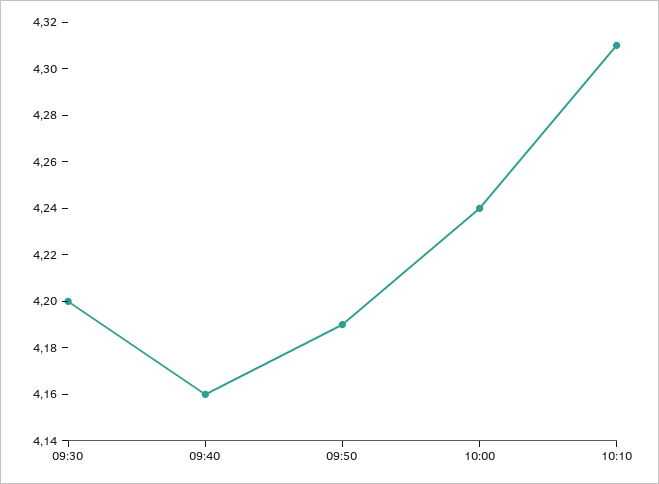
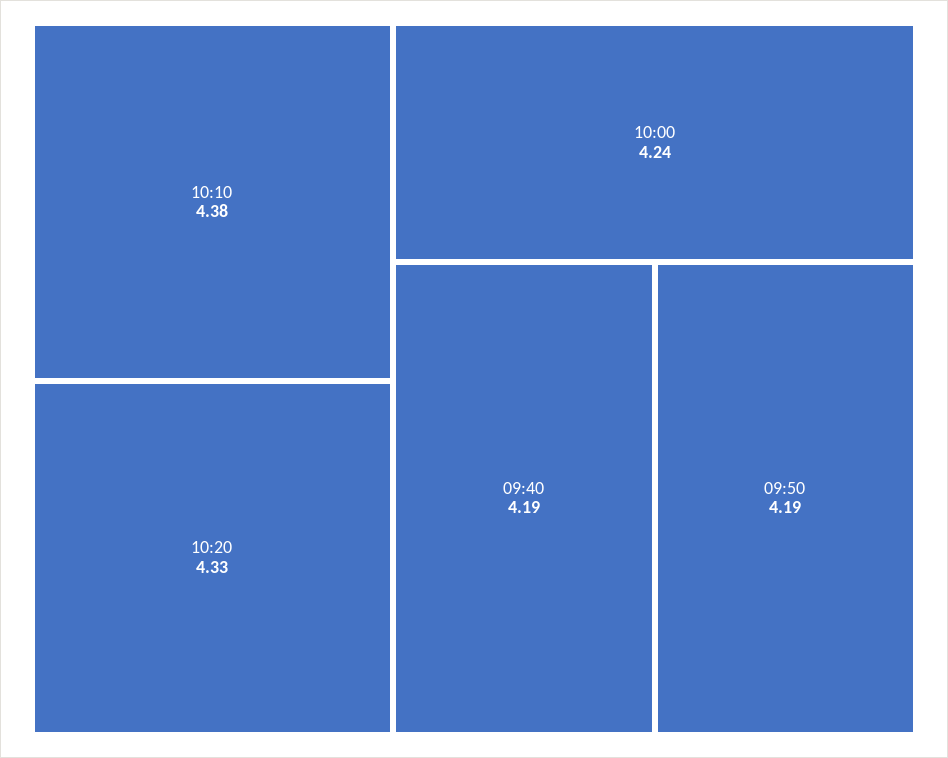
09:30: 4.2 -> none
09:40: 4.16 -> 4.19
10:10: 4.31 -> 4.38
10:20: none -> 4.33

